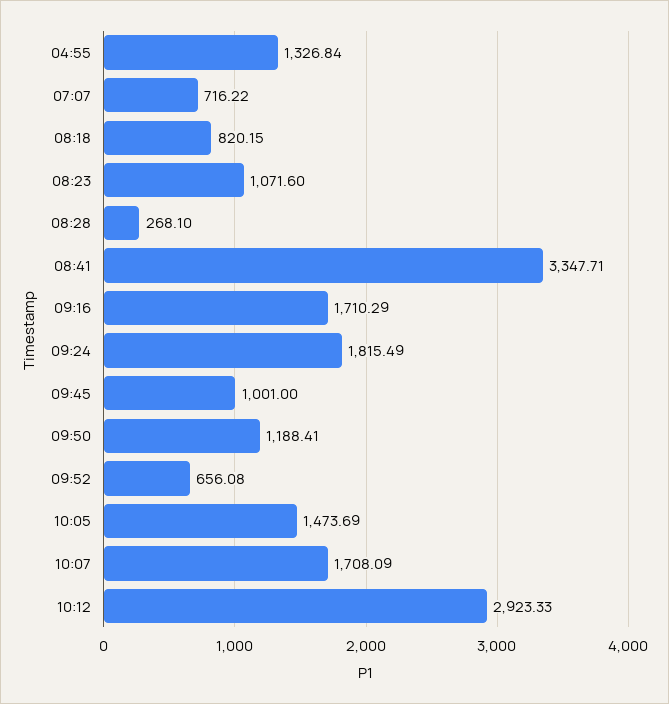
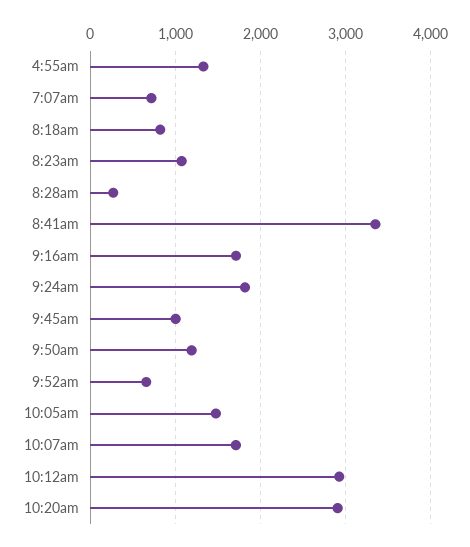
10:20am: none -> 2900

